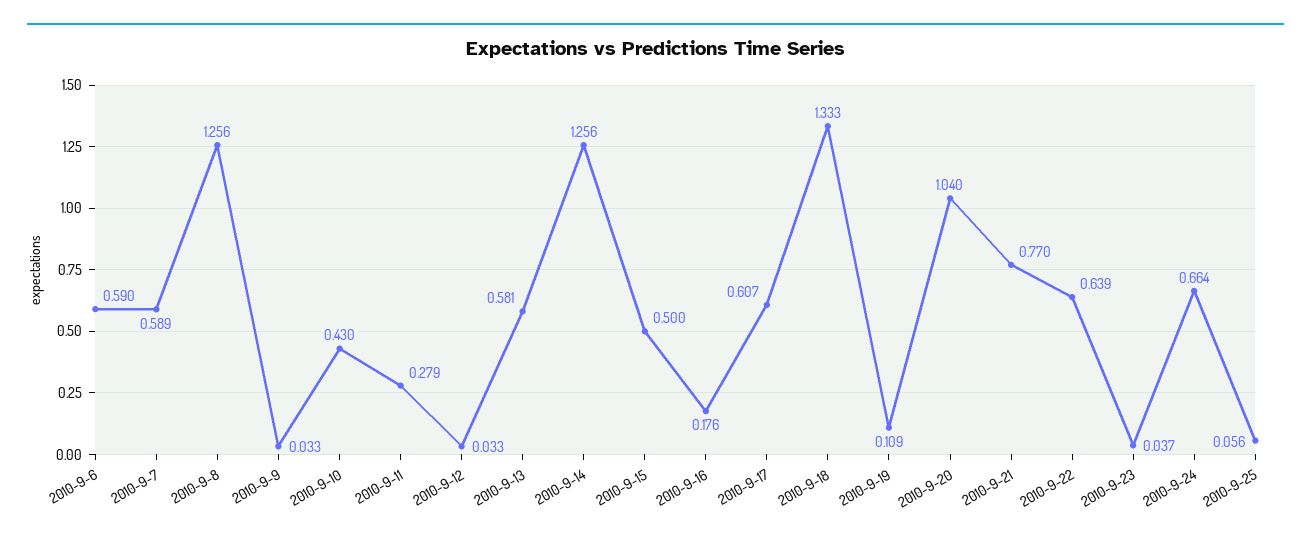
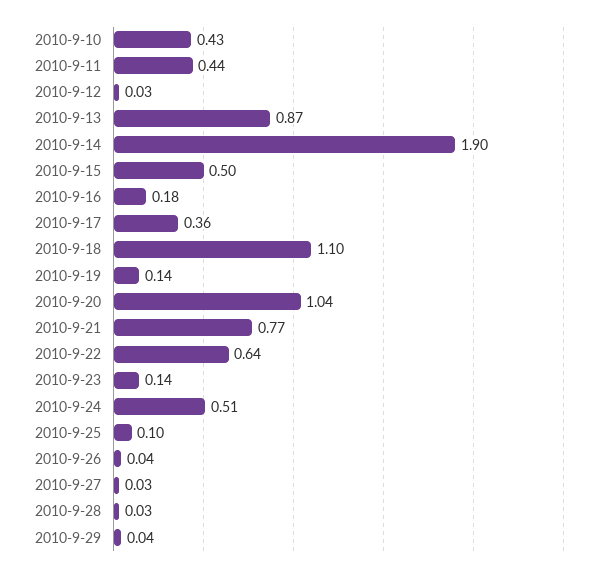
2010-9-6: 0.59 -> none
2010-9-7: 0.589 -> none
2010-9-8: 1.256 -> none
2010-9-9: 0.033 -> none
2010-9-11: 0.279 -> 0.44
2010-9-13: 0.581 -> 0.87
2010-9-14: 1.256 -> 1.9
2010-9-17: 0.607 -> 0.36
2010-9-18: 1.333 -> 1.1
2010-9-19: 0.109 -> 0.14
2010-9-23: 0.037 -> 0.14
2010-9-24: 0.664 -> 0.51
2010-9-25: 0.056 -> 0.1
2010-9-26: none -> 0.04
2010-9-27: none -> 0.03
2010-9-28: none -> 0.03
2010-9-29: none -> 0.04

